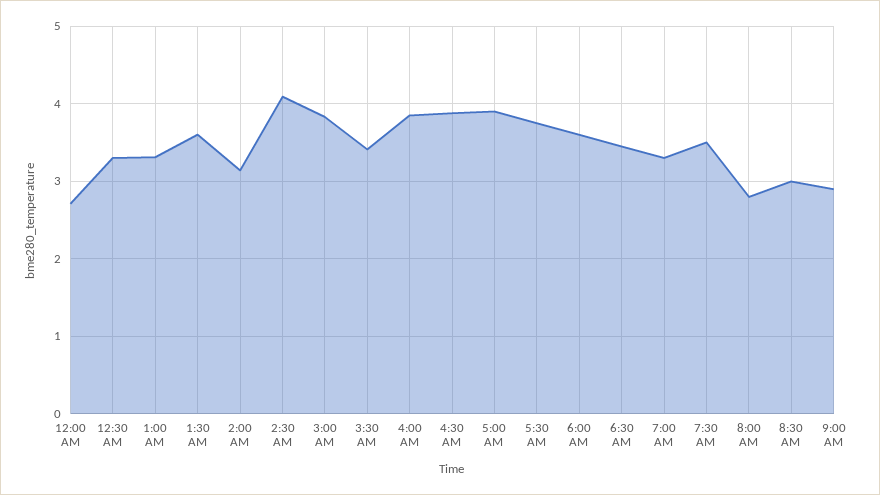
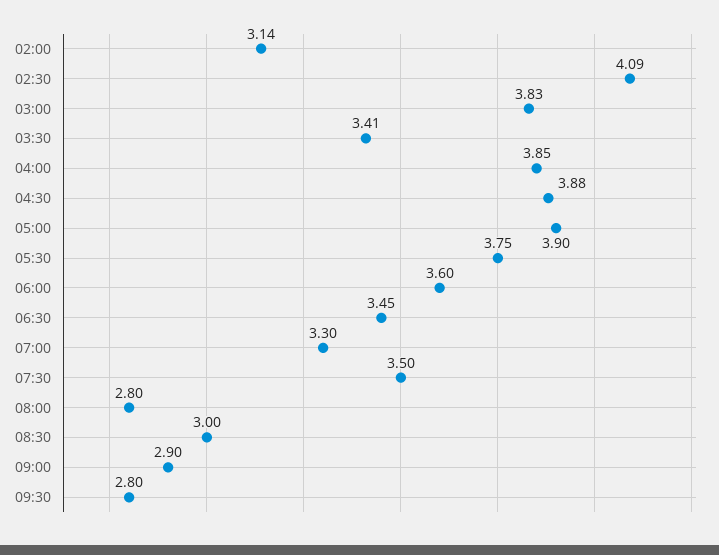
12:00 AM: 2.7 -> none
12:30 AM: 3.3 -> none
1:00 AM: 3.3 -> none
1:30 AM: 3.6 -> none
09:30: none -> 2.8

